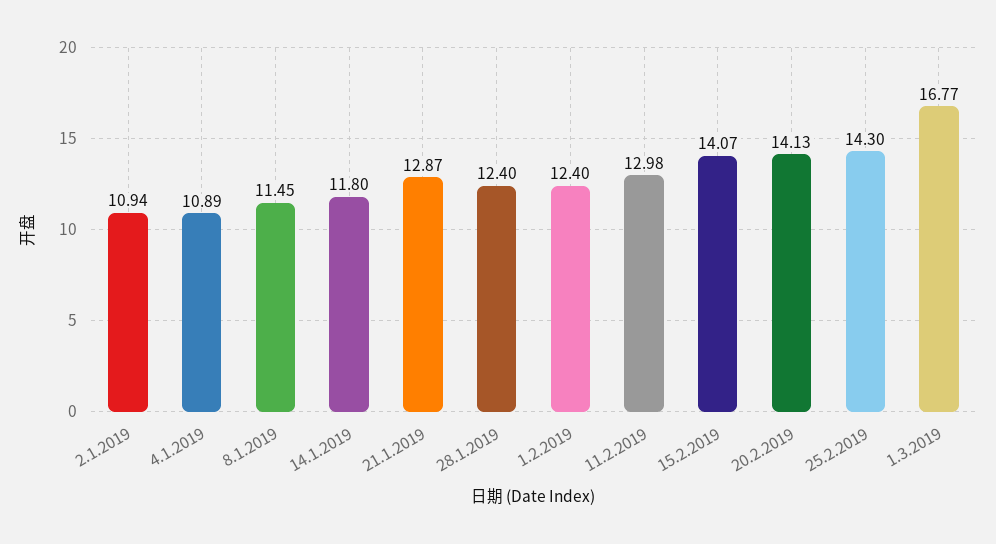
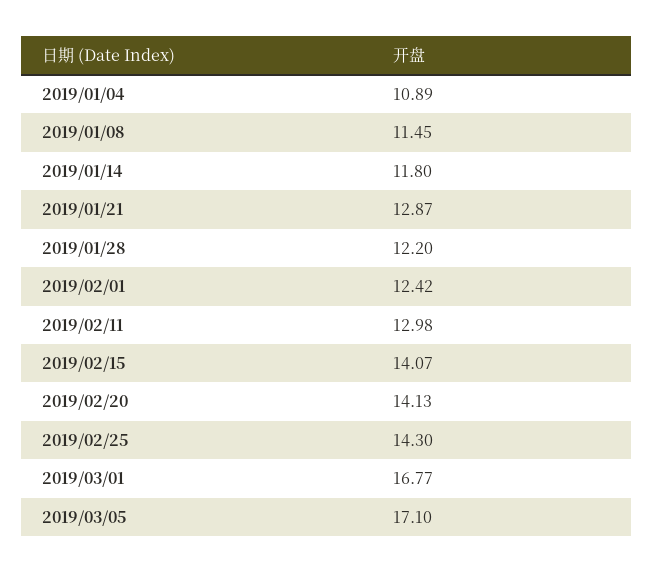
2.1.2019: 10.94 -> none
28.1.2019: 12.4 -> 12.2
1.2.2019: 12.4 -> 12.42
2019/03/05: none -> 17.1

